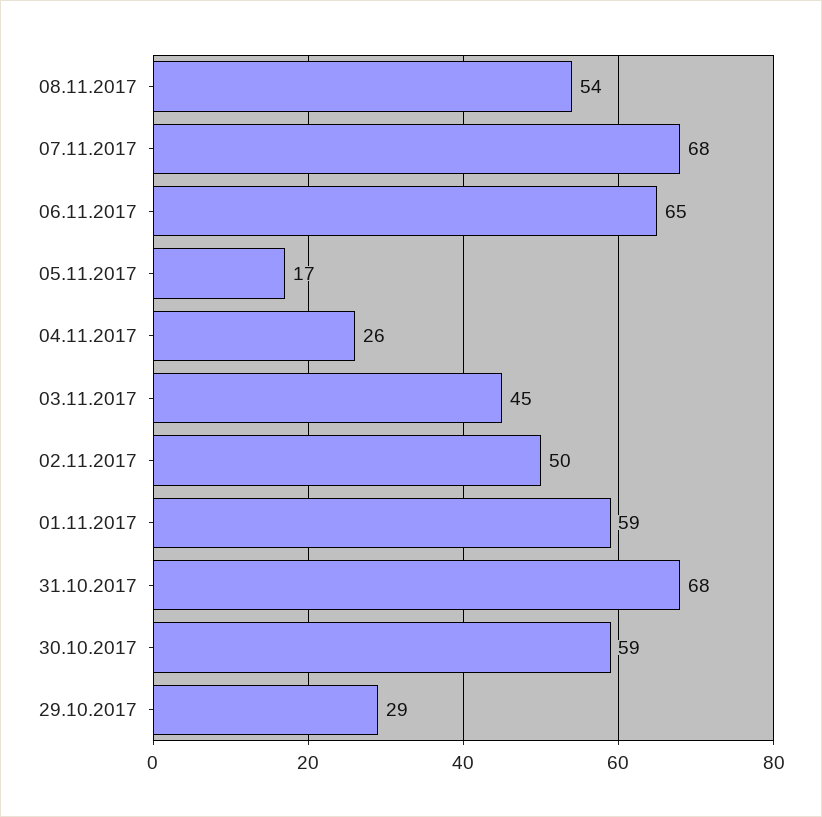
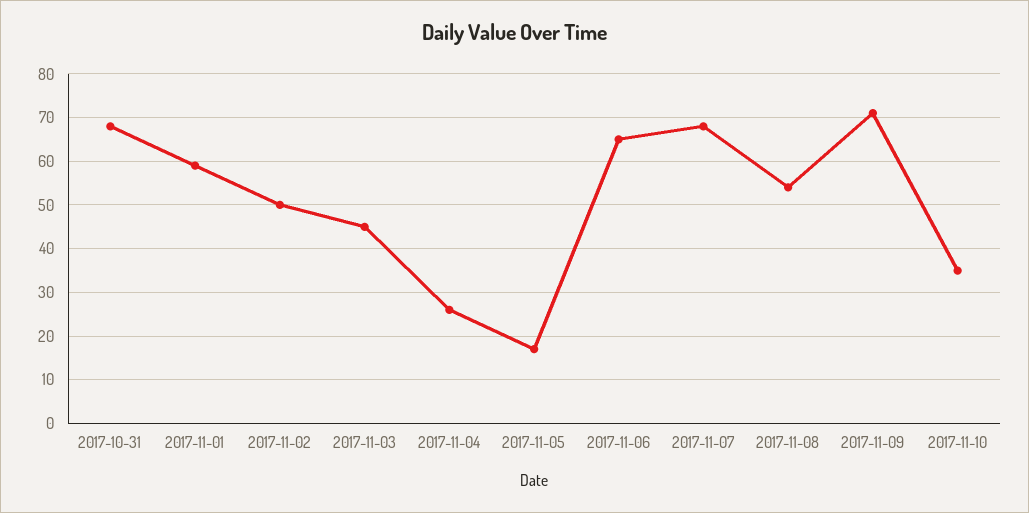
30.10.2017: 59 -> none
29.10.2017: 29 -> none
2017-11-09: none -> 70
2017-11-10: none -> 35

